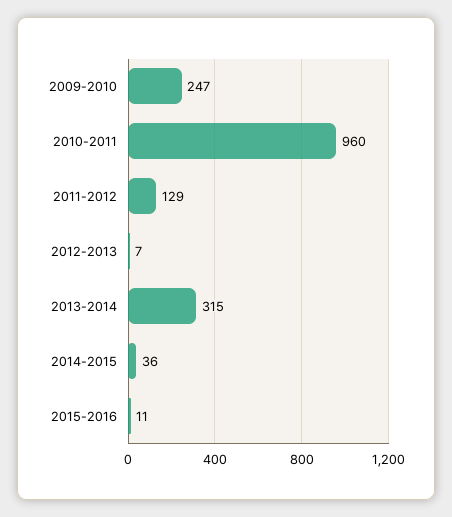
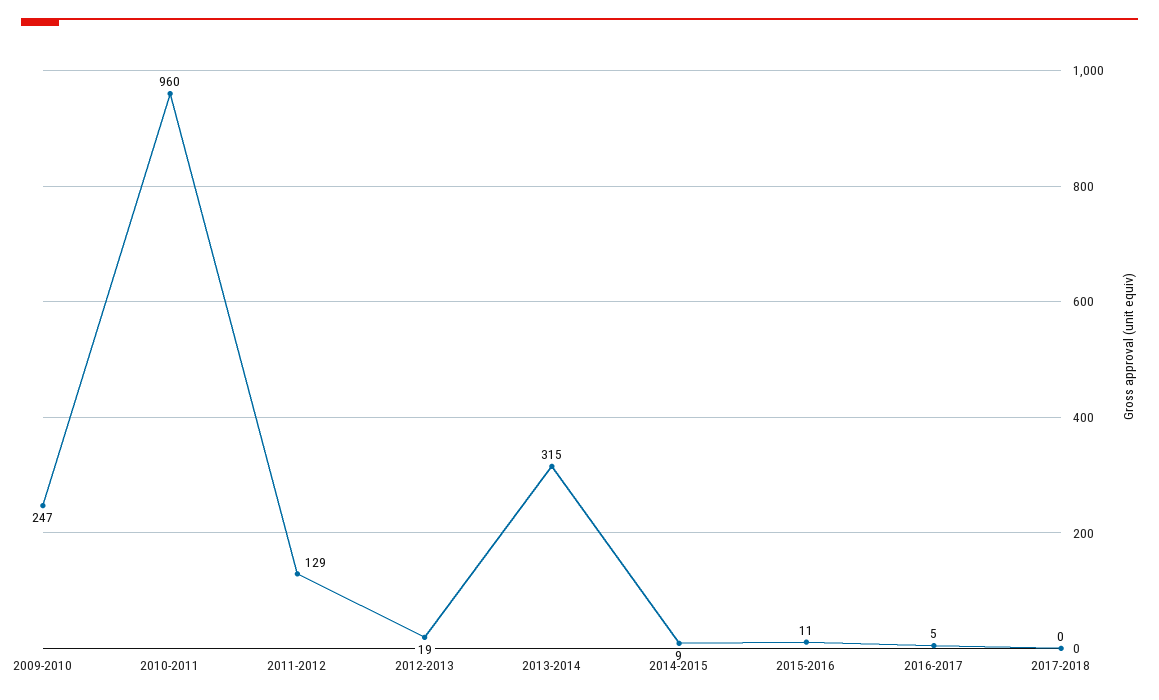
2012-2013: 7 -> 19
2014-2015: 36 -> 9
2016-2017: none -> 5
2017-2018: none -> 0

